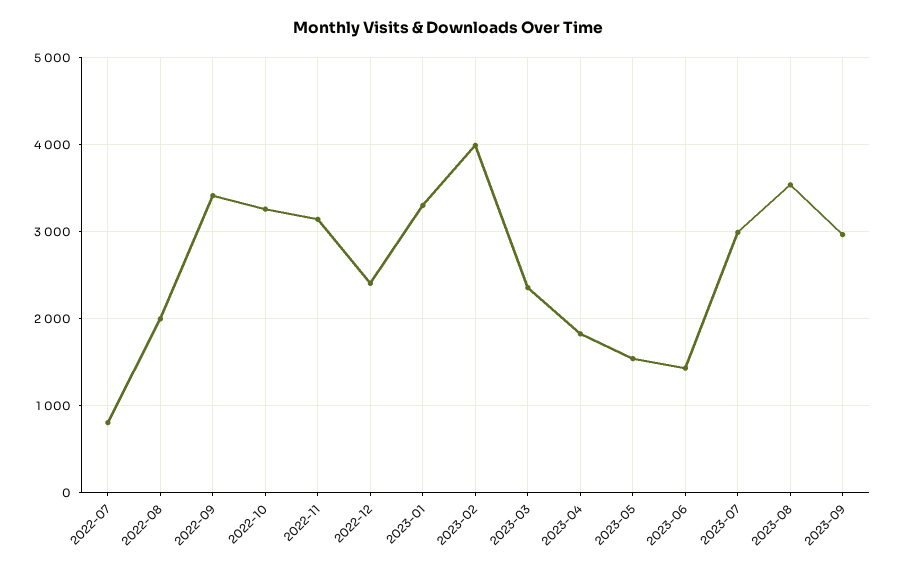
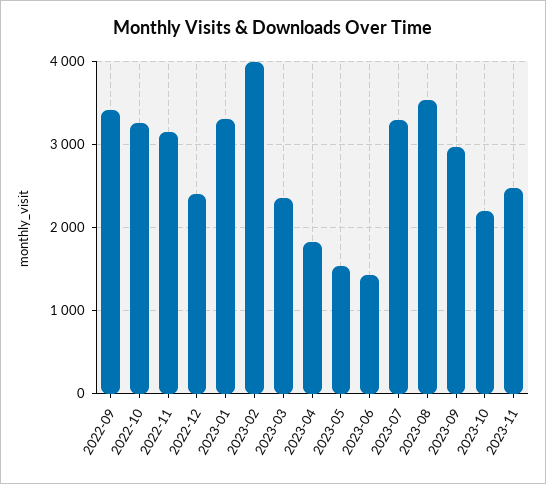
2022-07: 800 -> none
2022-08: 2000 -> none
2023-07: 3000 -> 3300
2023-10: none -> 2200
2023-11: none -> 2500

